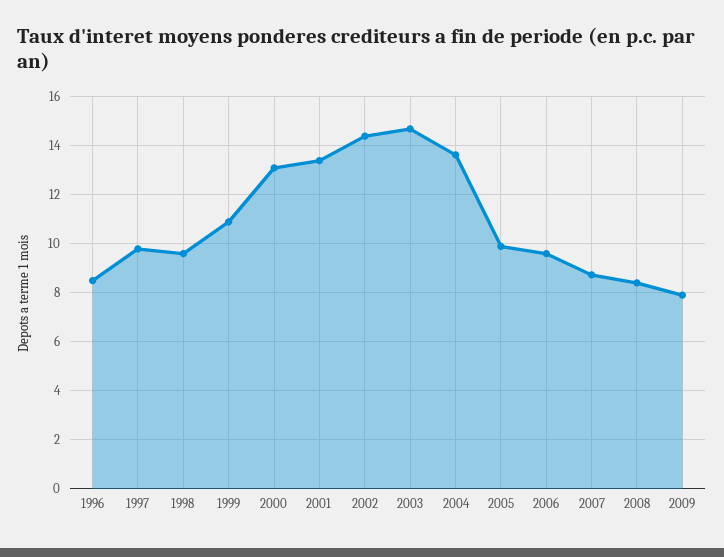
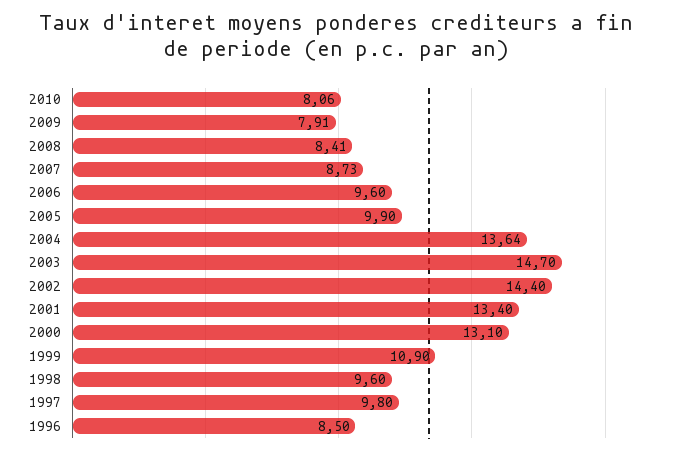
2010: none -> 8.06

